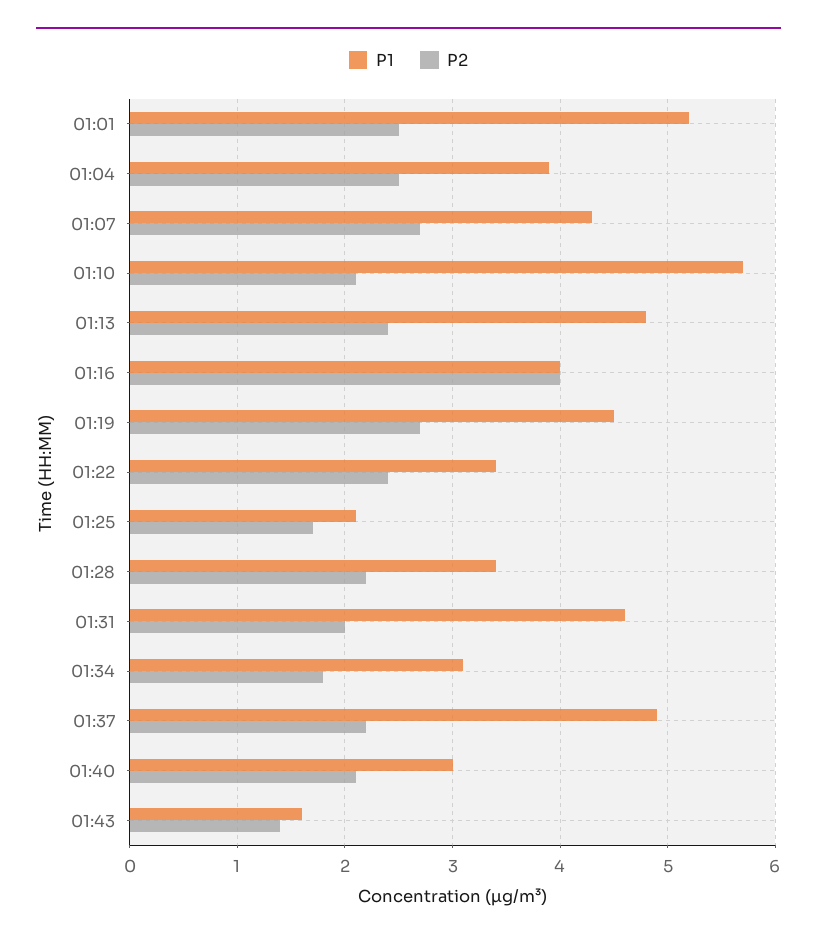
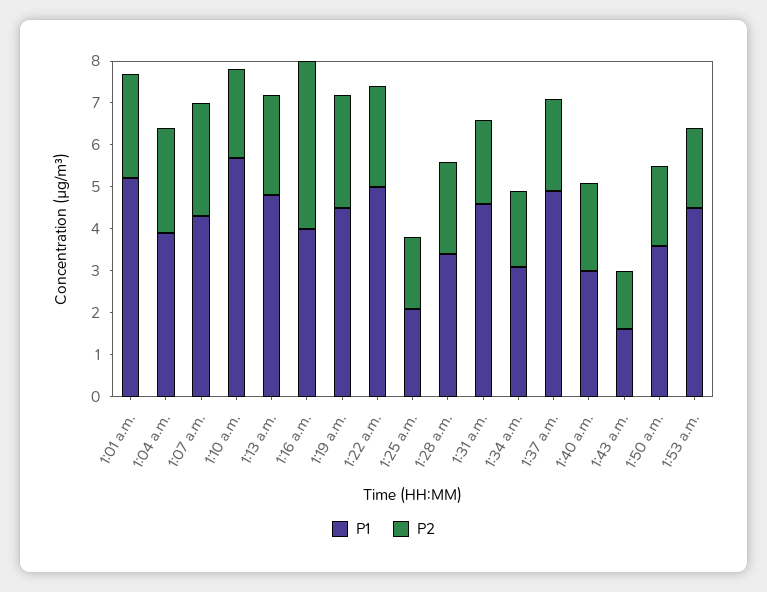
P1, 01:22: 3.4 -> 5
P1, 1:50 a.m.: none -> 3.5
P2, 1:50 a.m.: none -> 2
P1, 1:53 a.m.: none -> 4.5
P2, 1:53 a.m.: none -> 2

